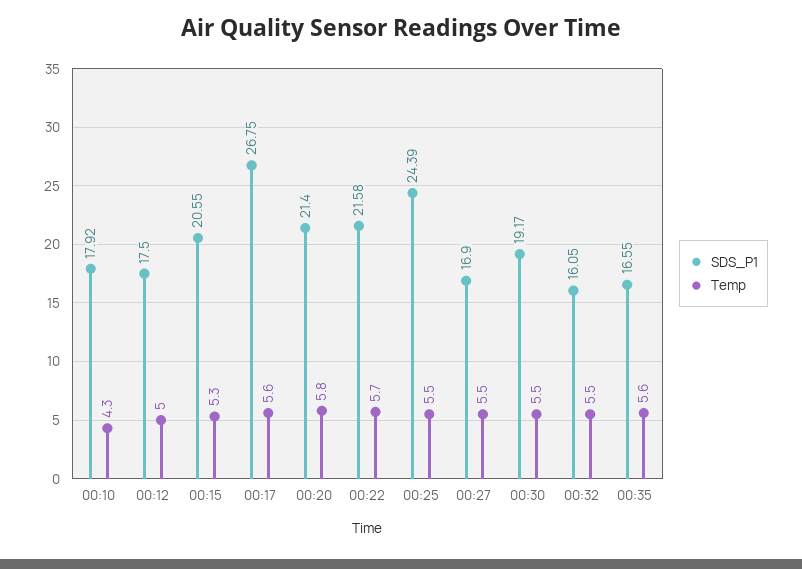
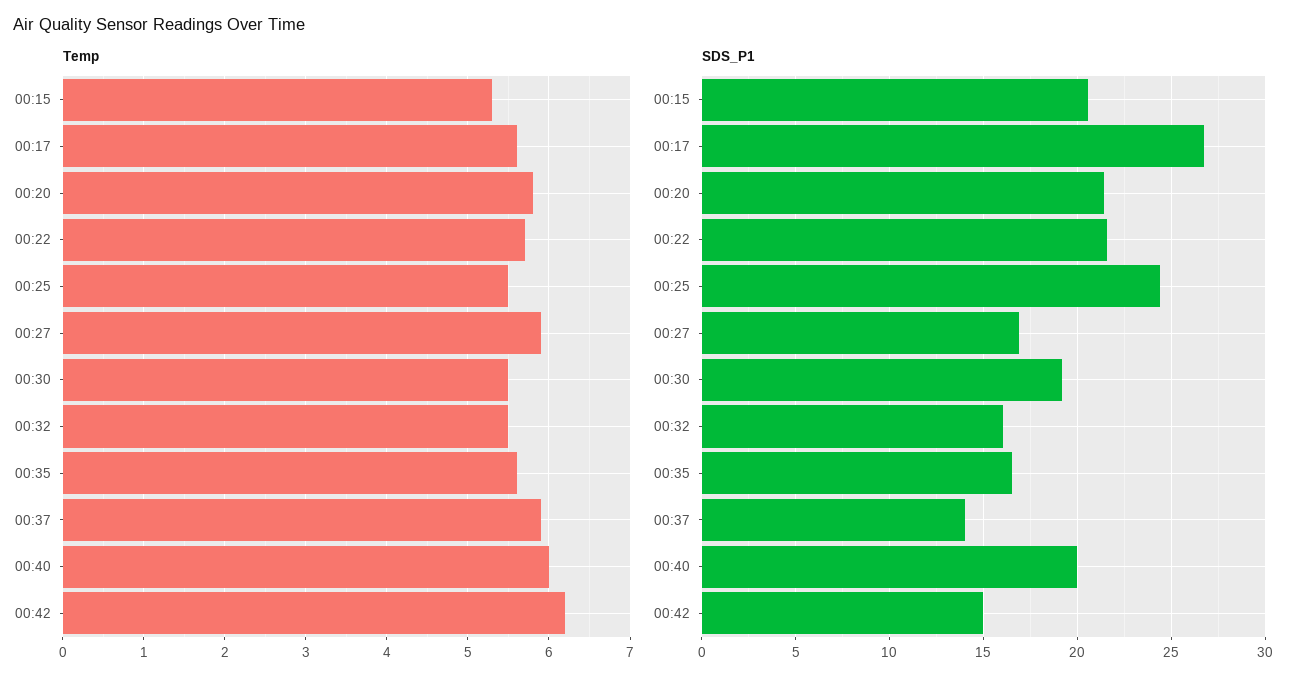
SDS_P1, 00:10: 17.92 -> none
Temp, 00:10: 4.3 -> none
SDS_P1, 00:12: 17.5 -> none
Temp, 00:12: 5 -> none
Temp, 00:27: 5.5 -> 5.9
Temp, 00:37: none -> 5.9
Temp, 00:40: none -> 6
Temp, 00:42: none -> 6.2
SDS_P1, 00:37: none -> 14
SDS_P1, 00:40: none -> 20
SDS_P1, 00:42: none -> 15

